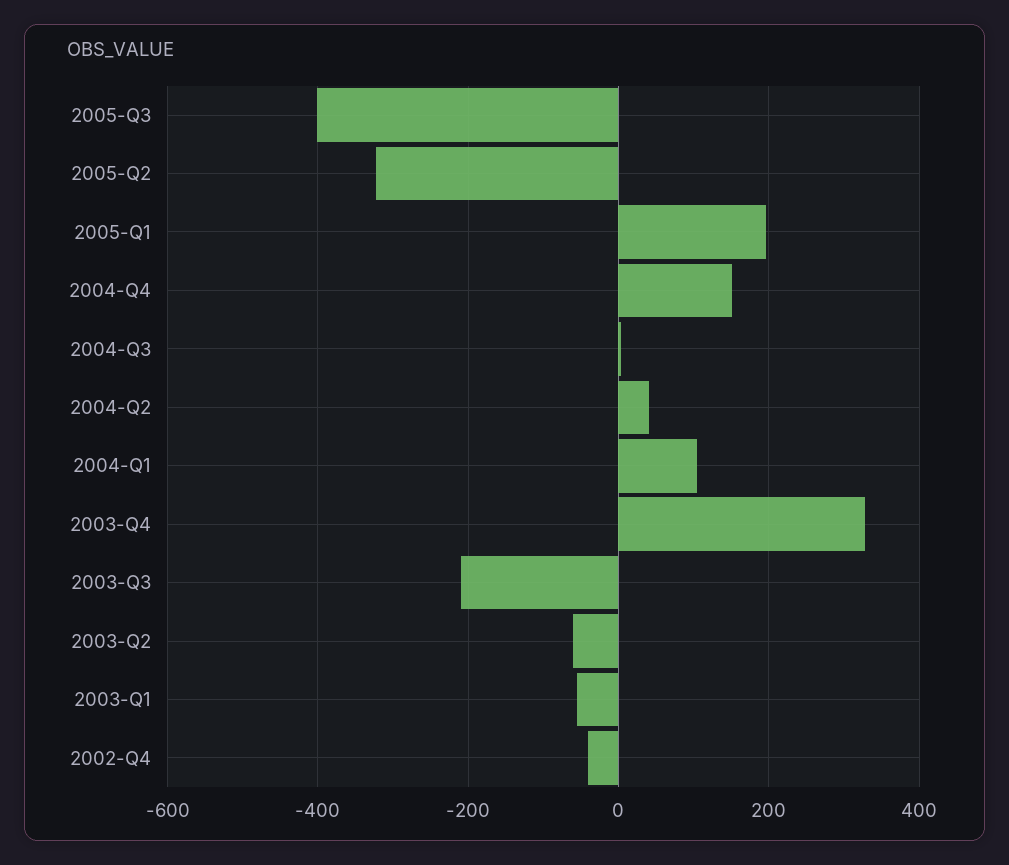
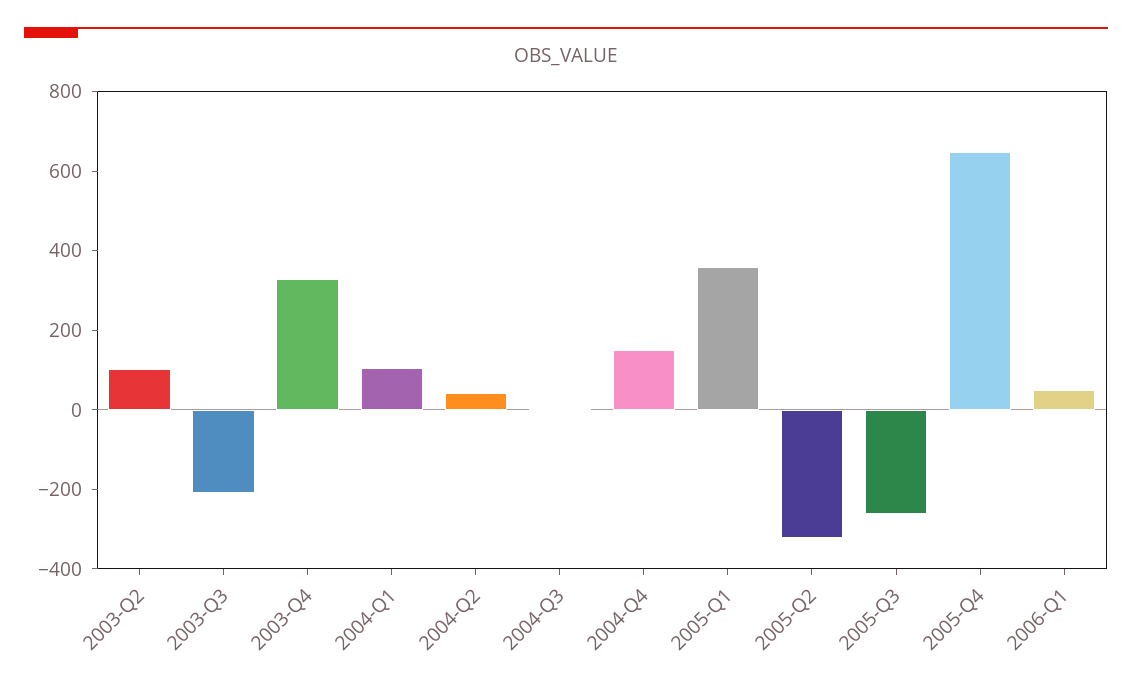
2005-Q3: -400 -> -250
2005-Q1: 200 -> 350
2003-Q2: -60 -> 100
2003-Q1: -60 -> none
2002-Q4: -40 -> none
2005-Q4: none -> 650
2006-Q1: none -> 50

